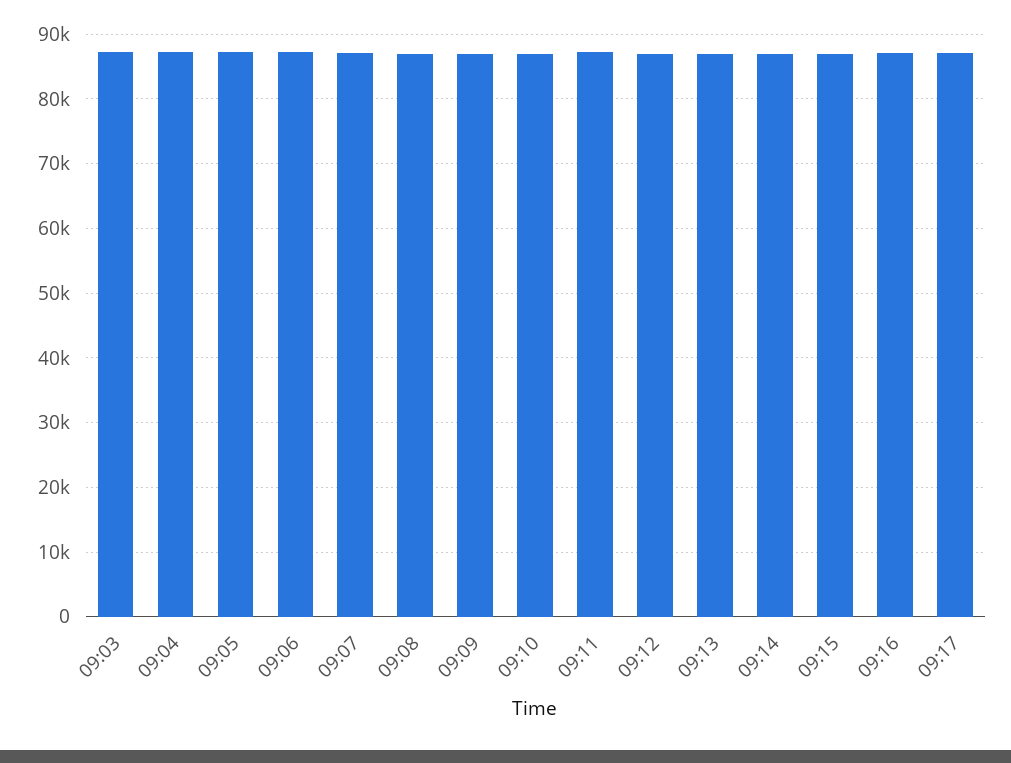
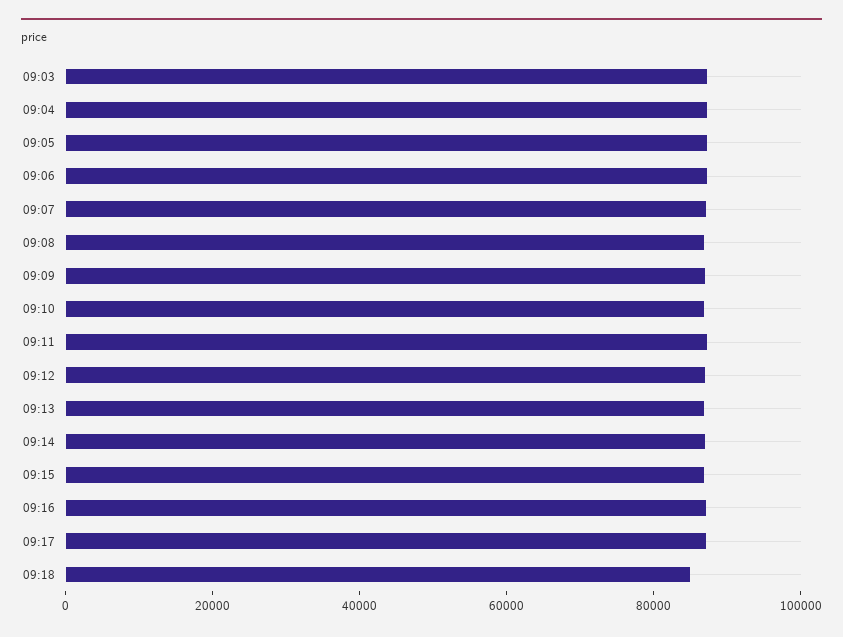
09:18: none -> 85000

